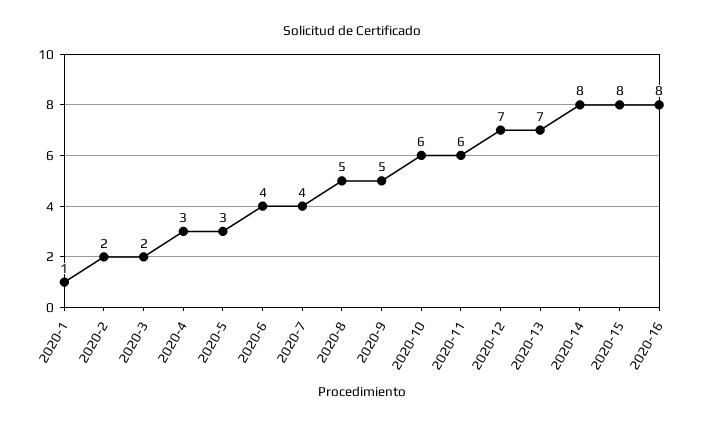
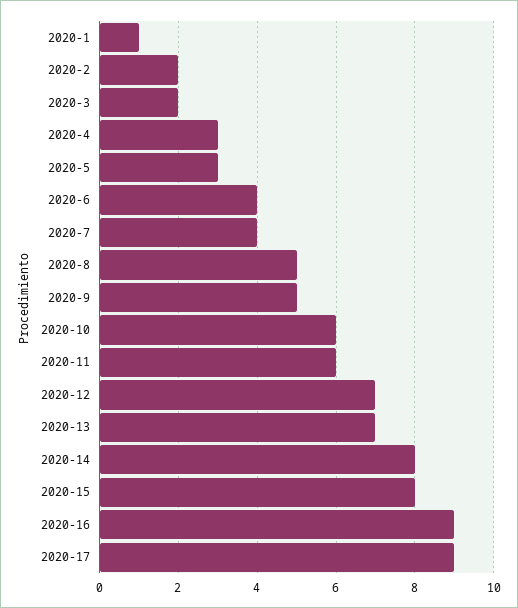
2020-16: 8 -> 9
2020-17: none -> 9

